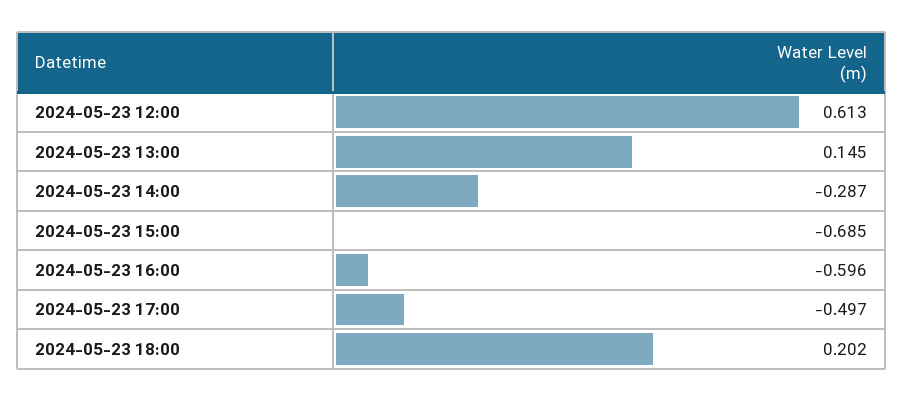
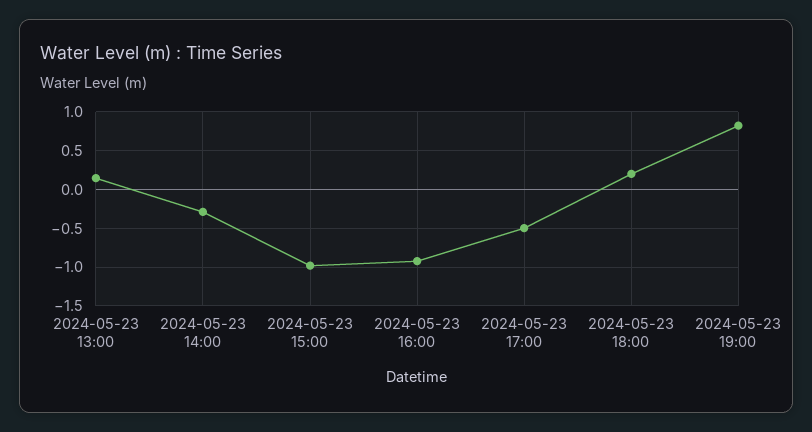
2024-05-23 12:00: 0.613 -> none
2024-05-23 15:00: -0.685 -> -1
2024-05-23 16:00: -0.596 -> -0.9
2024-05-23 19:00: none -> 0.8

